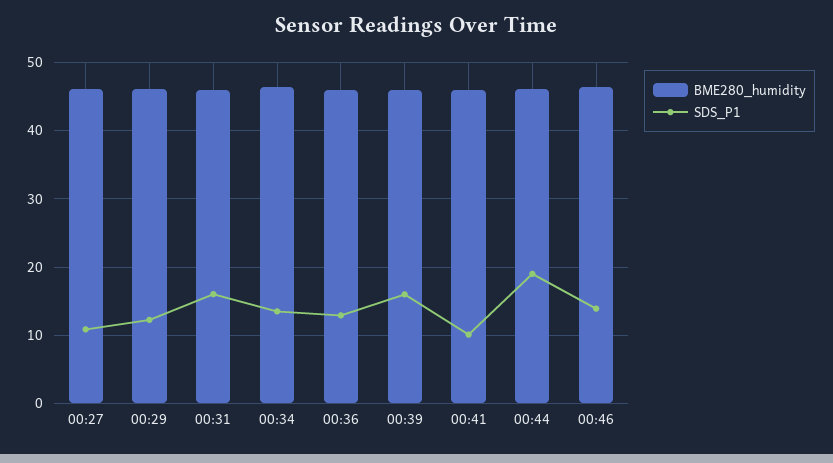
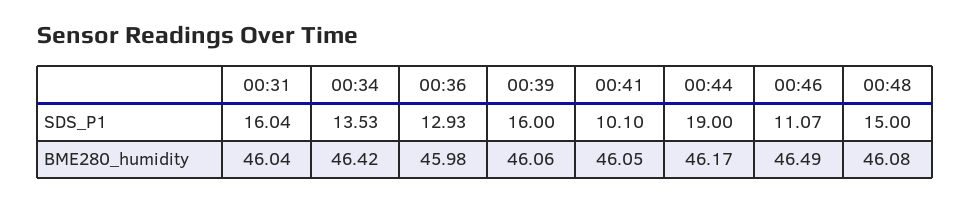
BME280_humidity, 00:27: 46 -> none
SDS_P1, 00:27: 11 -> none
BME280_humidity, 00:29: 46 -> none
SDS_P1, 00:29: 12 -> none
SDS_P1, 00:46: 14 -> 11.07
SDS_P1, 00:48: none -> 15
BME280_humidity, 00:48: none -> 46.08

